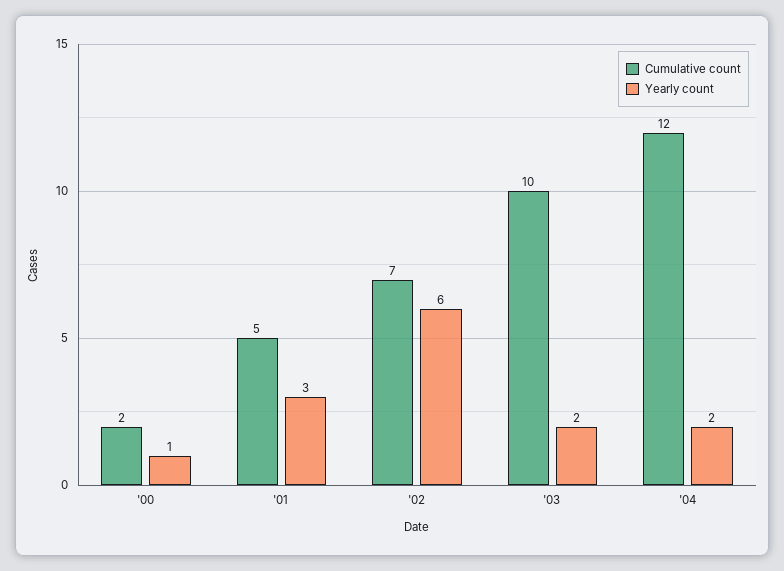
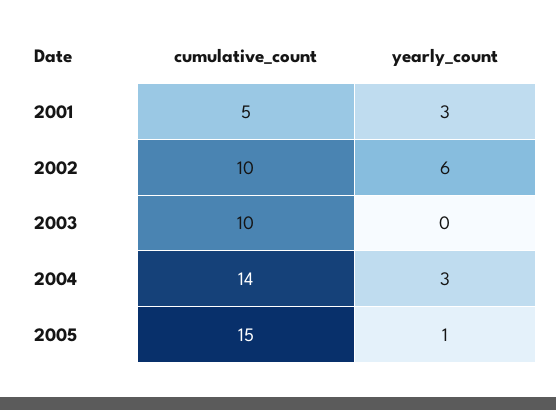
Cumulative count, '00: 2 -> none
Yearly count, '00: 1 -> none
Cumulative count, '02: 7 -> 10
Yearly count, '03: 2 -> 0
Cumulative count, '04: 12 -> 14
Yearly count, '04: 2 -> 3
Cumulative count, 2005: none -> 15
Yearly count, 2005: none -> 1

